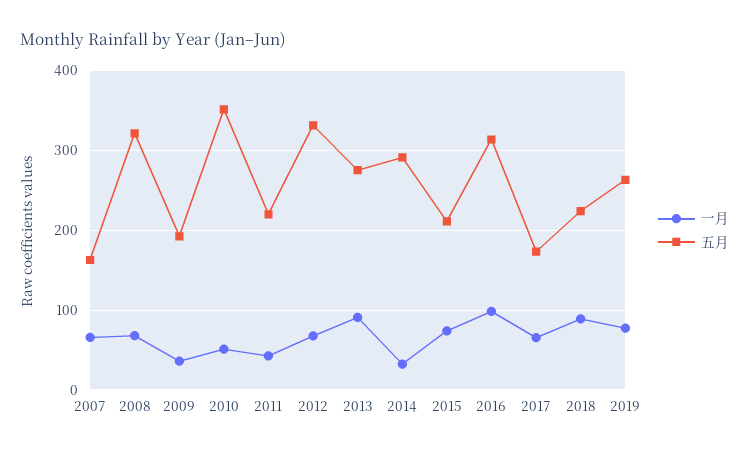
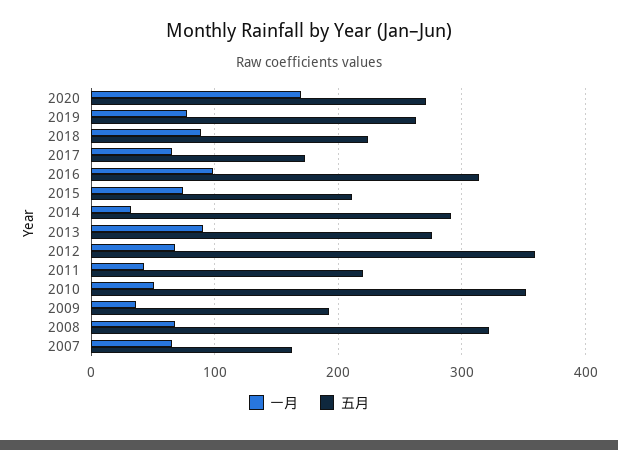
五月, 2012: 330 -> 360
一月, 2020: none -> 170
五月, 2020: none -> 270

